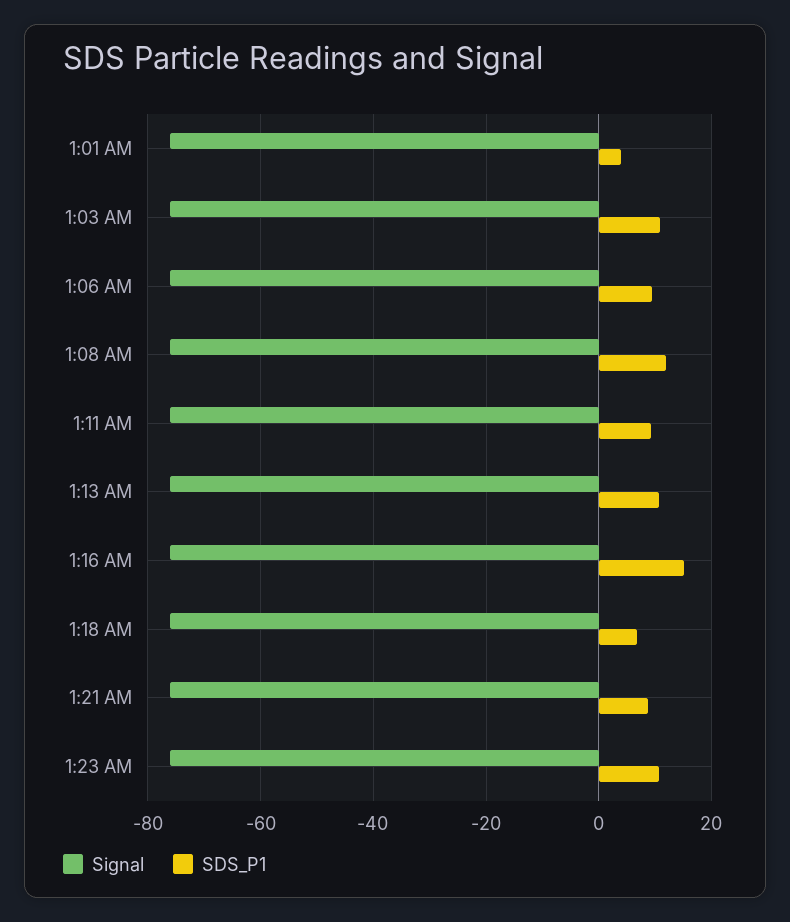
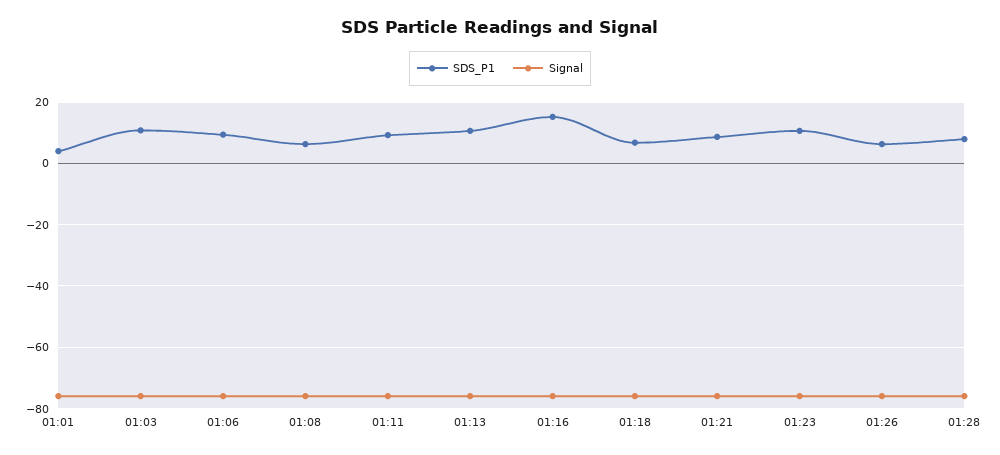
SDS_P1, 1:08 AM: 12 -> 6
SDS_P1, 01:26: none -> 6
Signal, 01:26: none -> -76
SDS_P1, 01:28: none -> 8
Signal, 01:28: none -> -76

